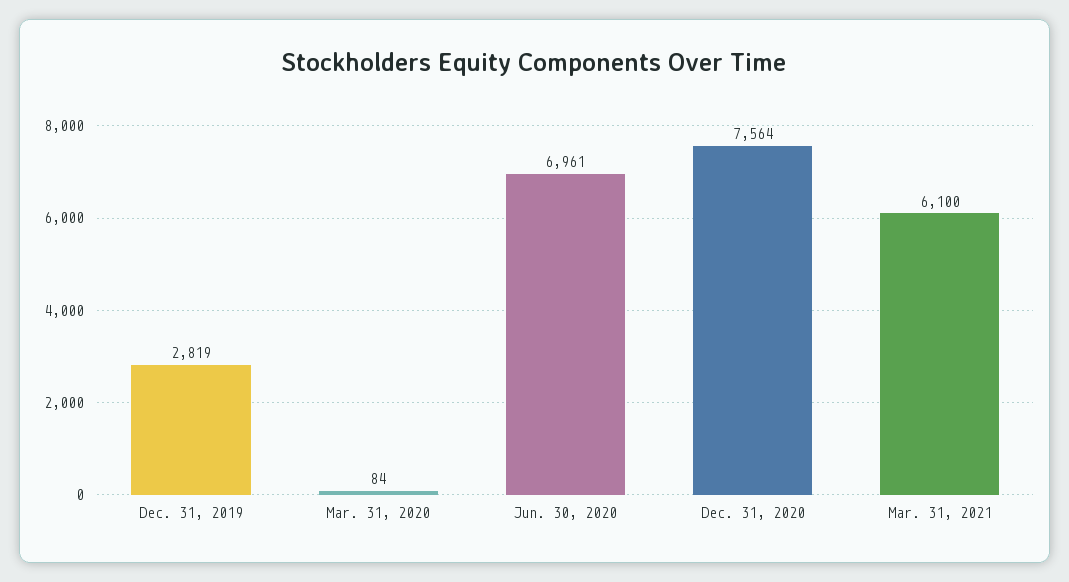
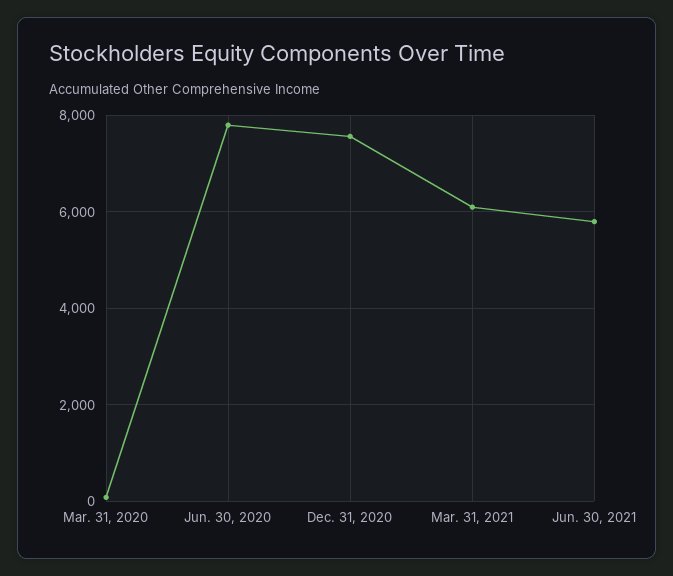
Dec. 31, 2019: 2819 -> none
Jun. 30, 2020: 6961 -> 7800
Jun. 30, 2021: none -> 5800

